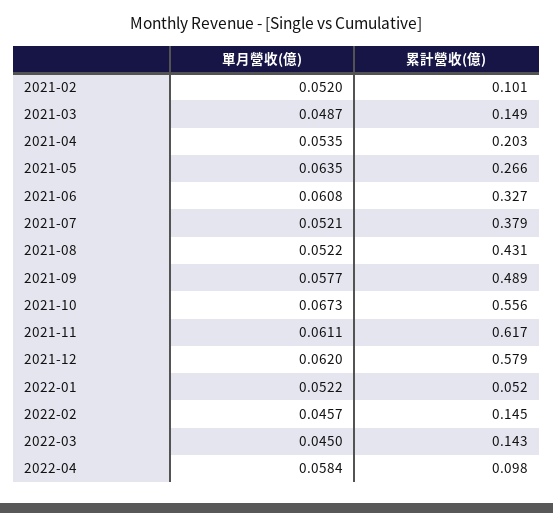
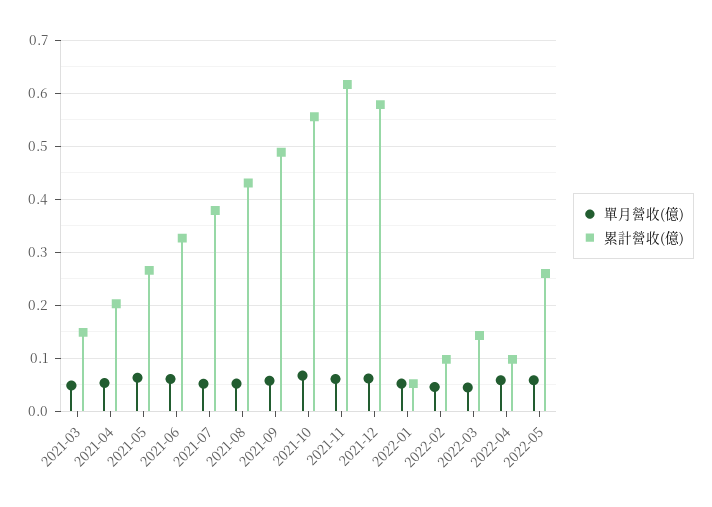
單月營收(億), 2021-02: 0.052 -> none
累計營收(億), 2021-02: 0.101 -> none
累計營收(億), 2022-02: 0.145 -> 0.1
單月營收(億), 2022-05: none -> 0.06
累計營收(億), 2022-05: none -> 0.26

